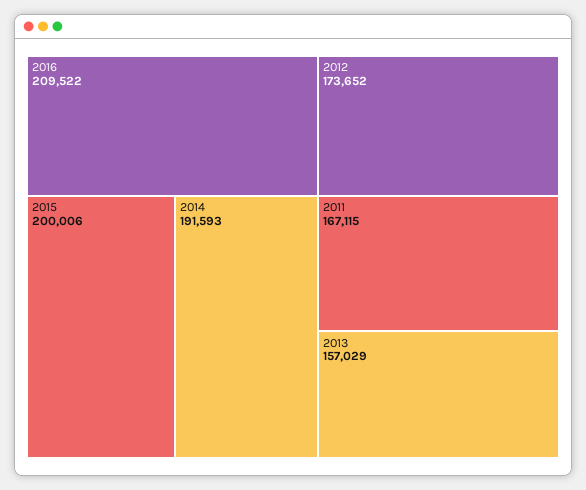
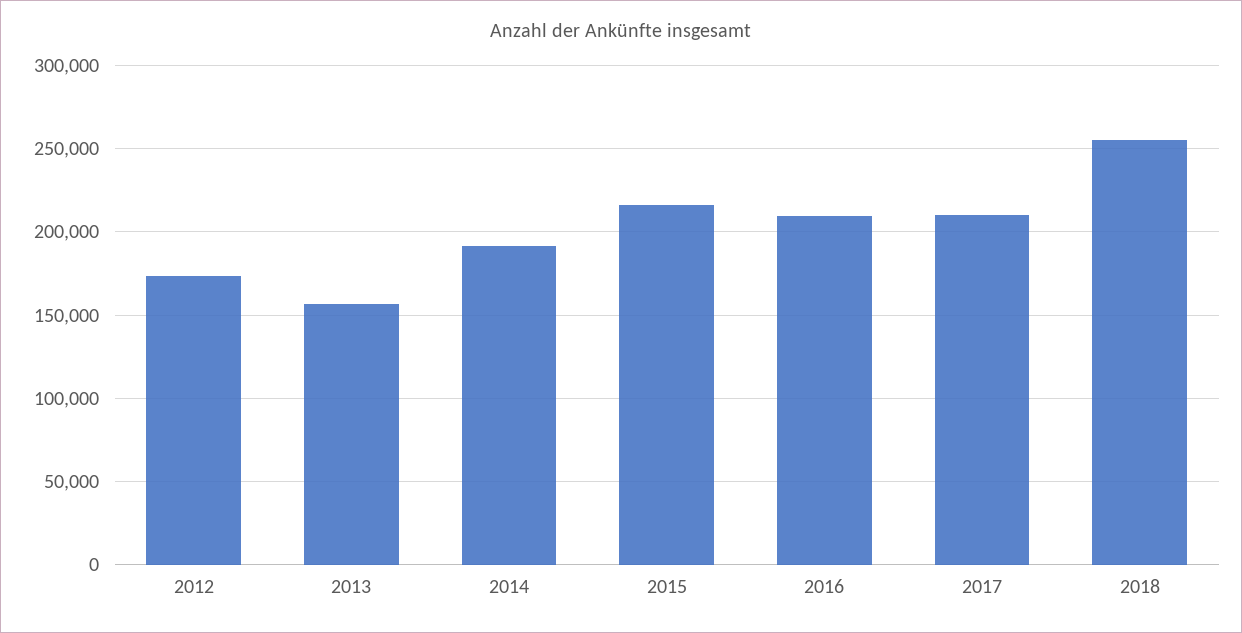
2015: 200006 -> 215000
2011: 167115 -> none
2017: none -> 210000
2018: none -> 255000

